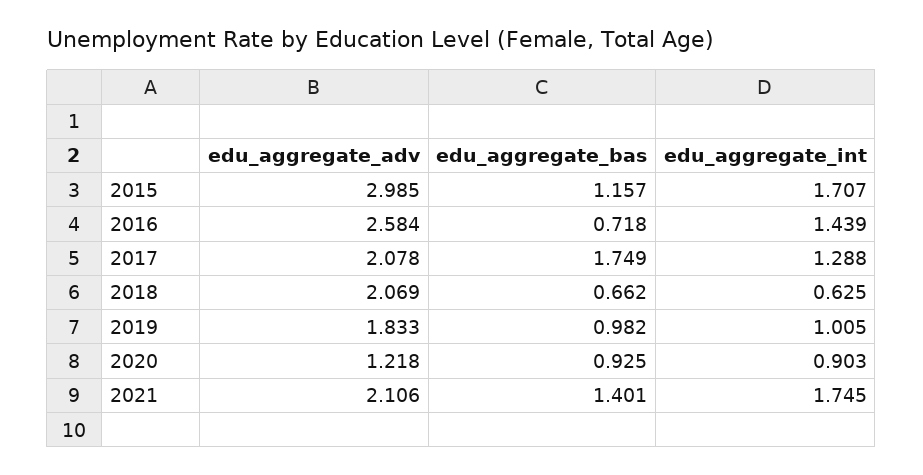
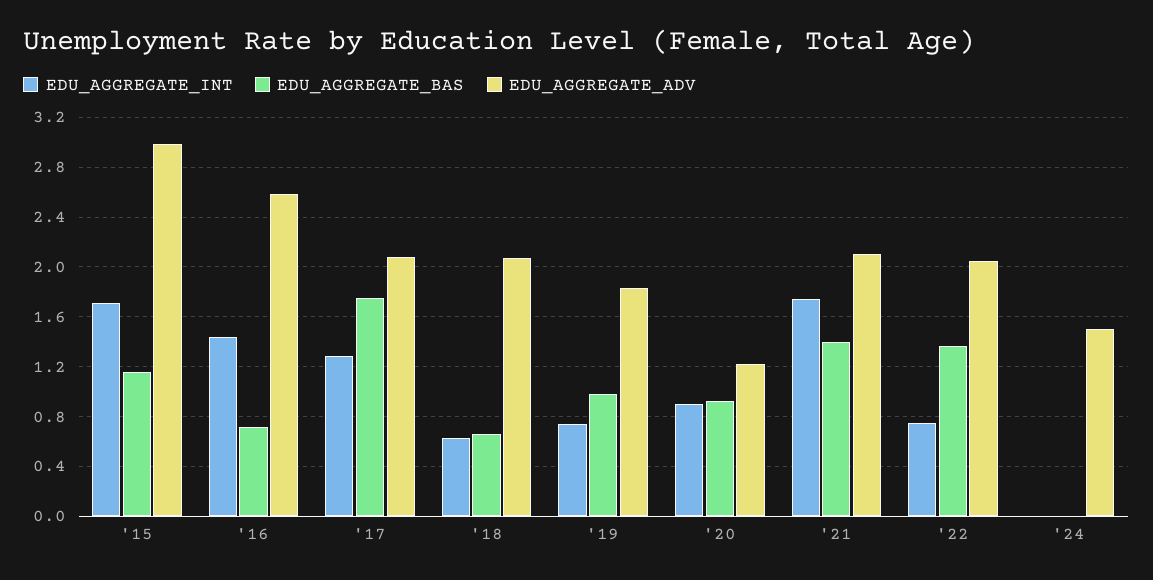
edu_aggregate_int, 2019: 1.005 -> 0.75
edu_aggregate_int, '22: none -> 0.75
edu_aggregate_bas, '22: none -> 1.35
edu_aggregate_adv, '22: none -> 2.05
edu_aggregate_int, '24: none -> 0
edu_aggregate_bas, '24: none -> 0
edu_aggregate_adv, '24: none -> 1.5

